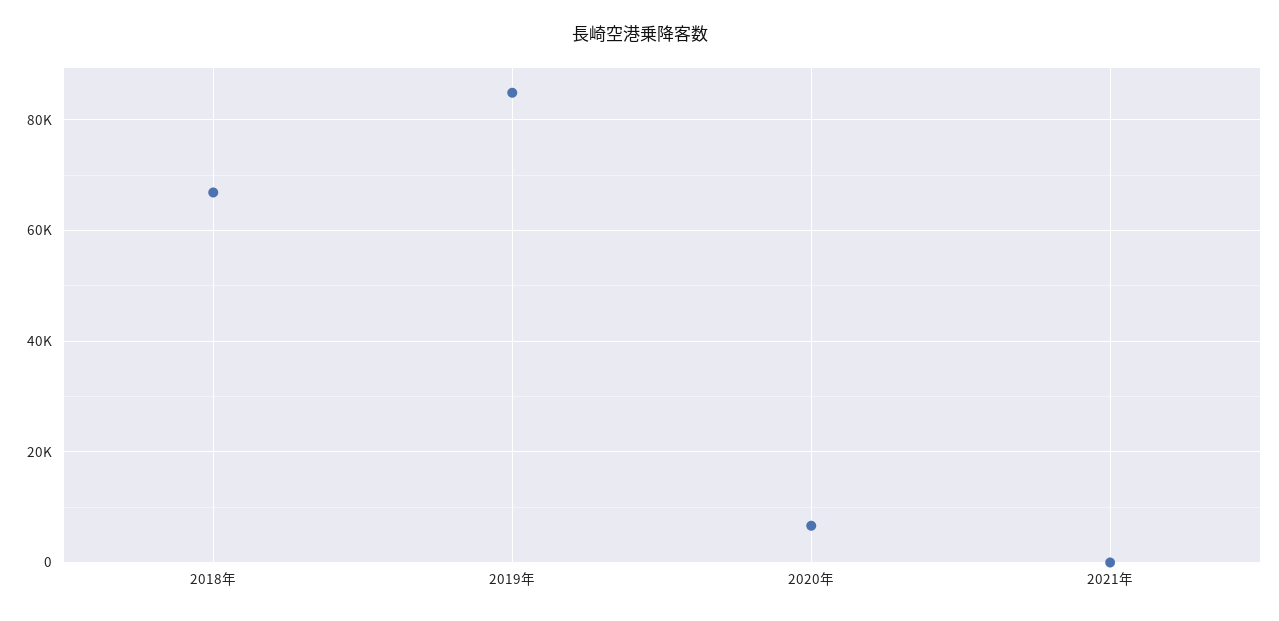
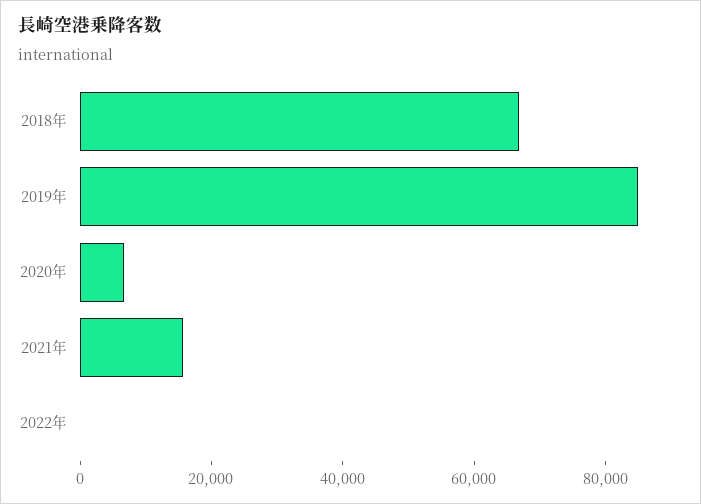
2021年: 0 -> 15000
2022年: none -> 0

